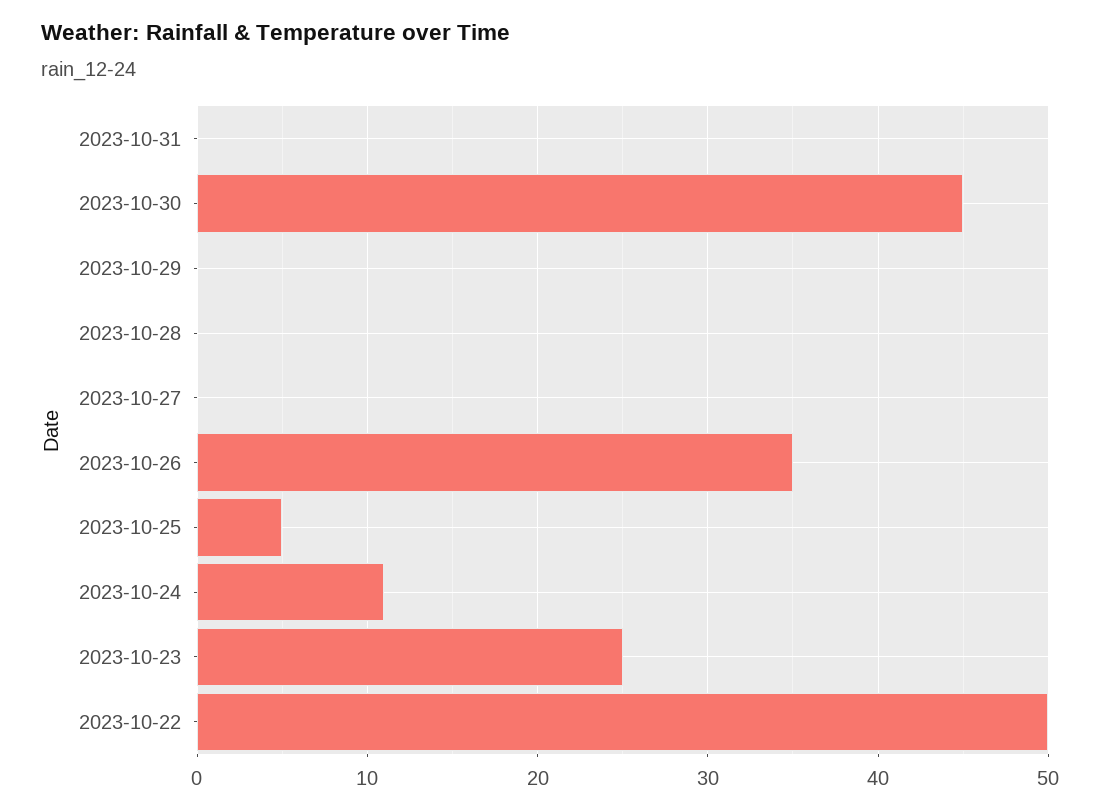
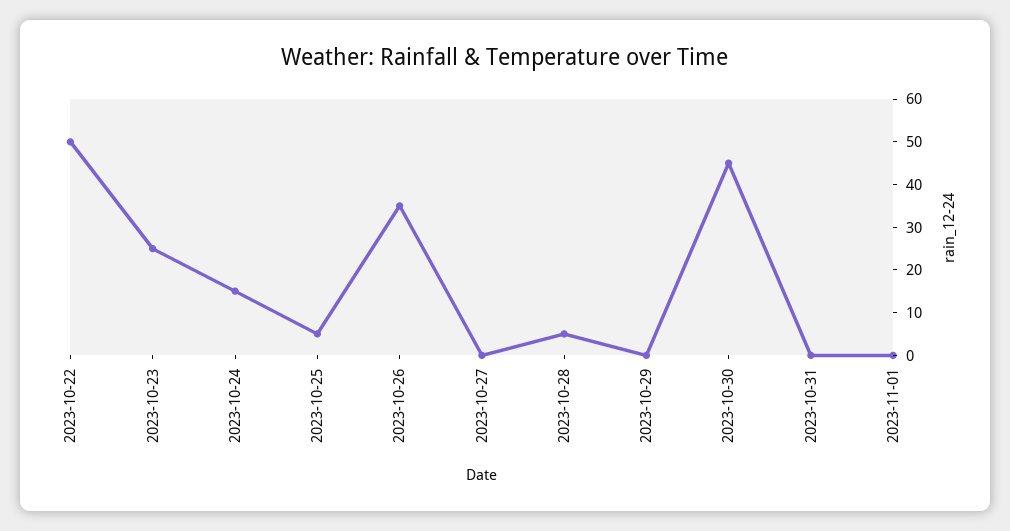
2023-10-28: 0 -> 5
2023-10-24: 11 -> 15
2023-11-01: none -> 0

